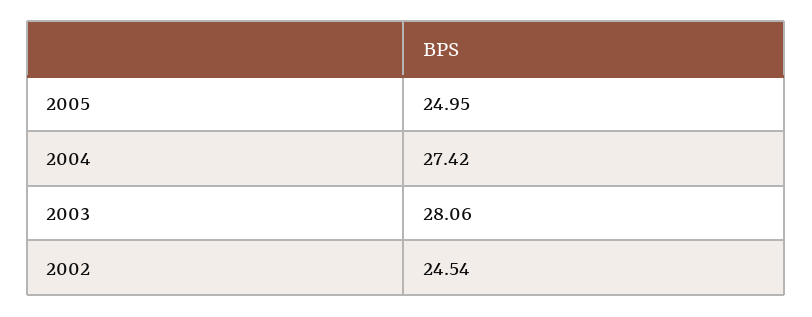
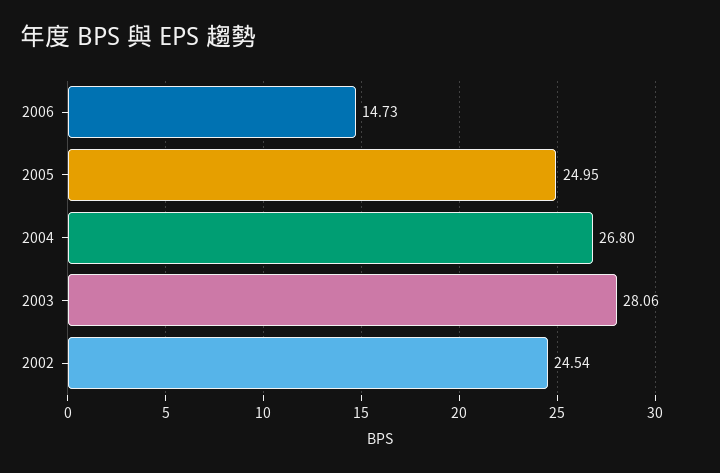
2004: 27.42 -> 26.8
2006: none -> 14.73

